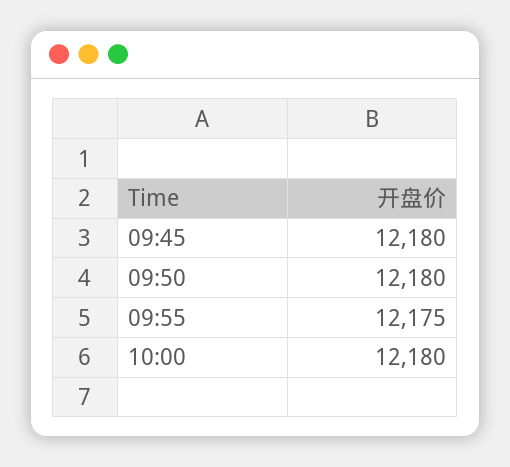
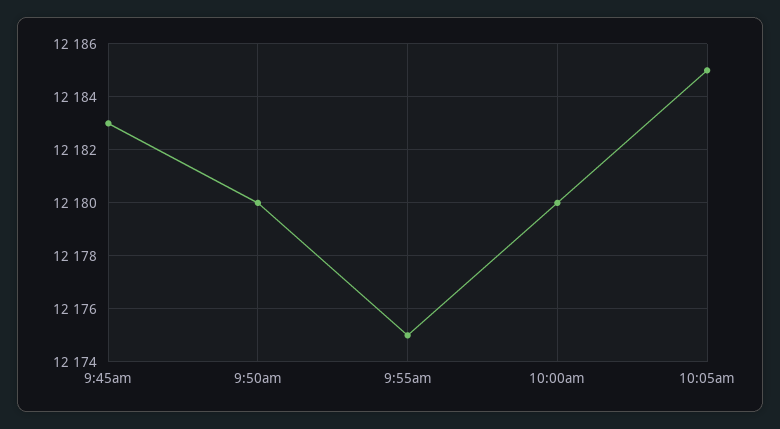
09:45: 12180 -> 12183
10:05am: none -> 12185

